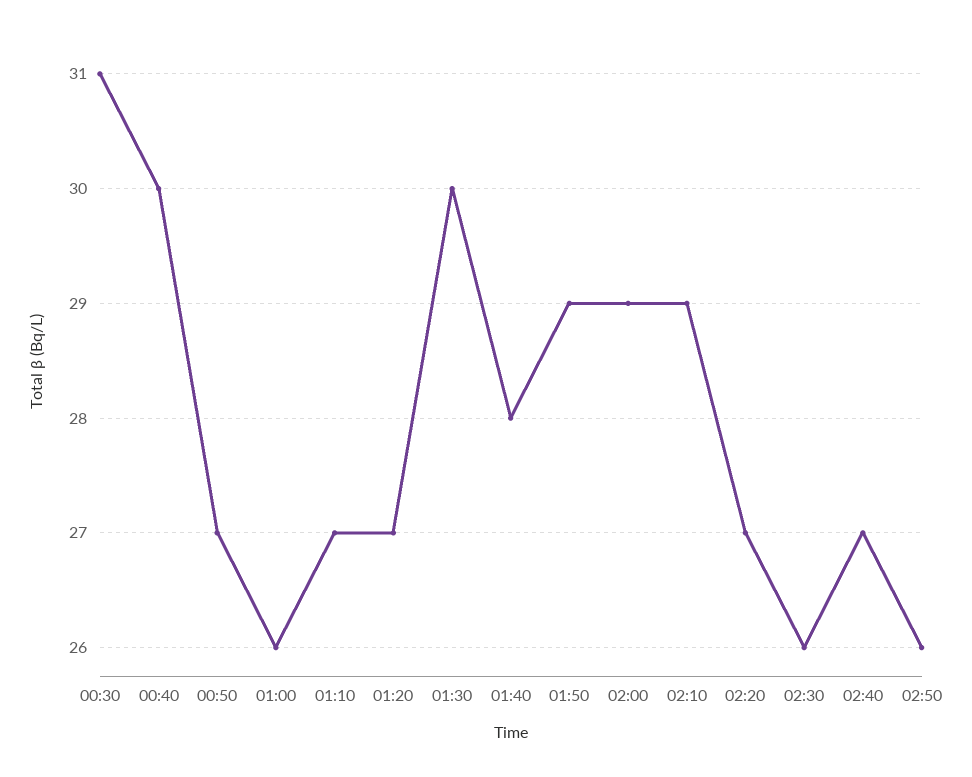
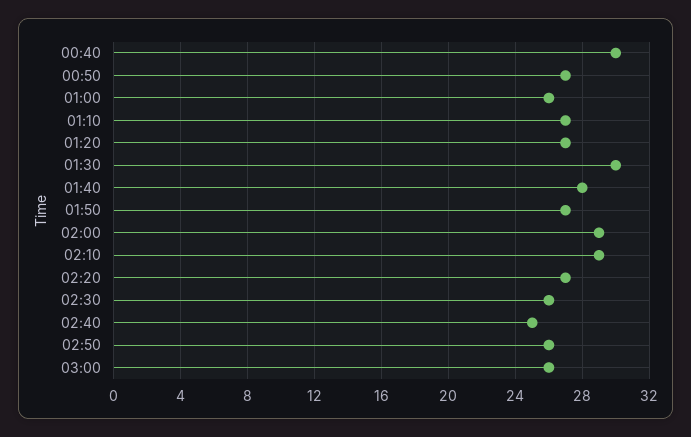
00:30: 31 -> none
01:50: 29 -> 27
02:40: 27 -> 25
03:00: none -> 26

